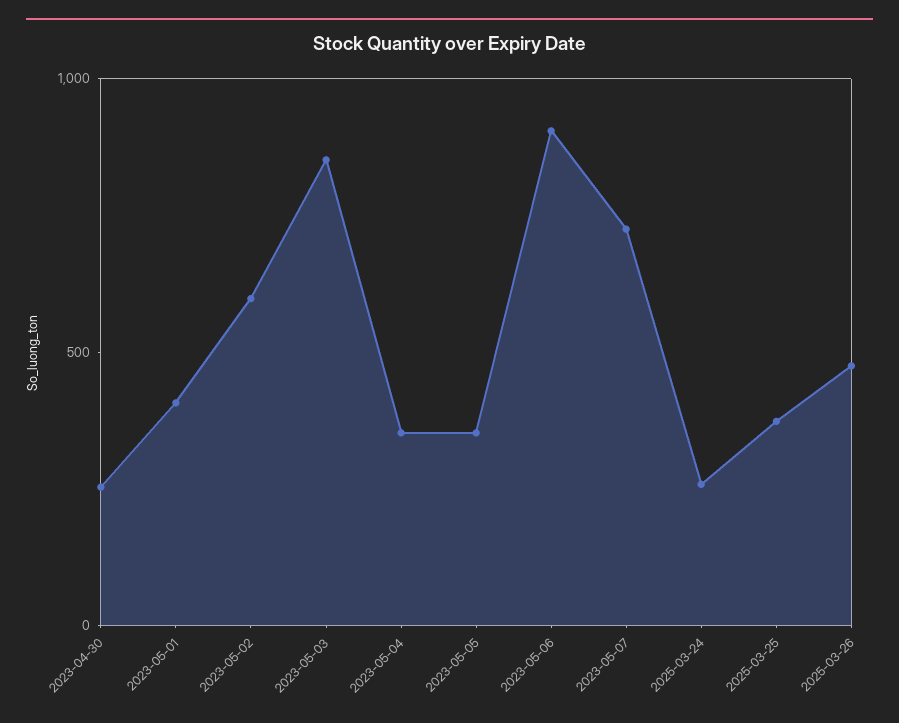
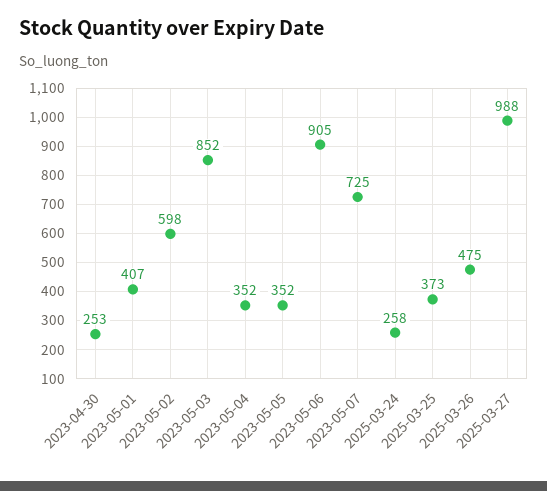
2025-03-27: none -> 988

